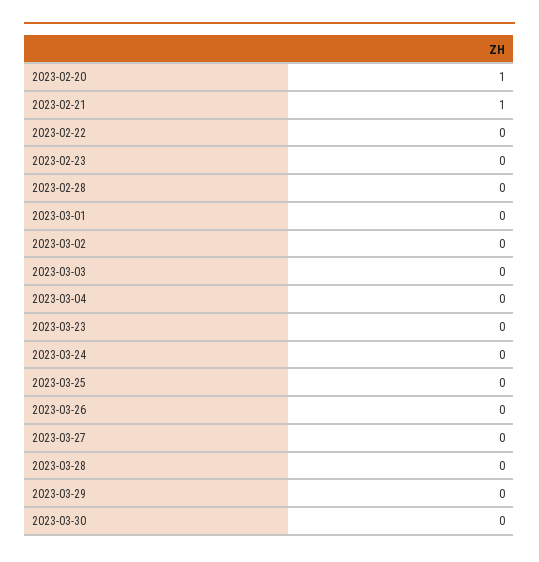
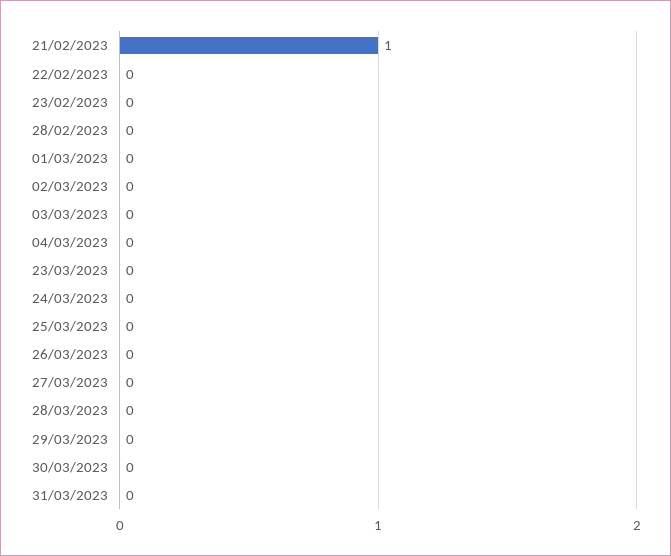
2023-02-20: 1 -> none
31/03/2023: none -> 0

